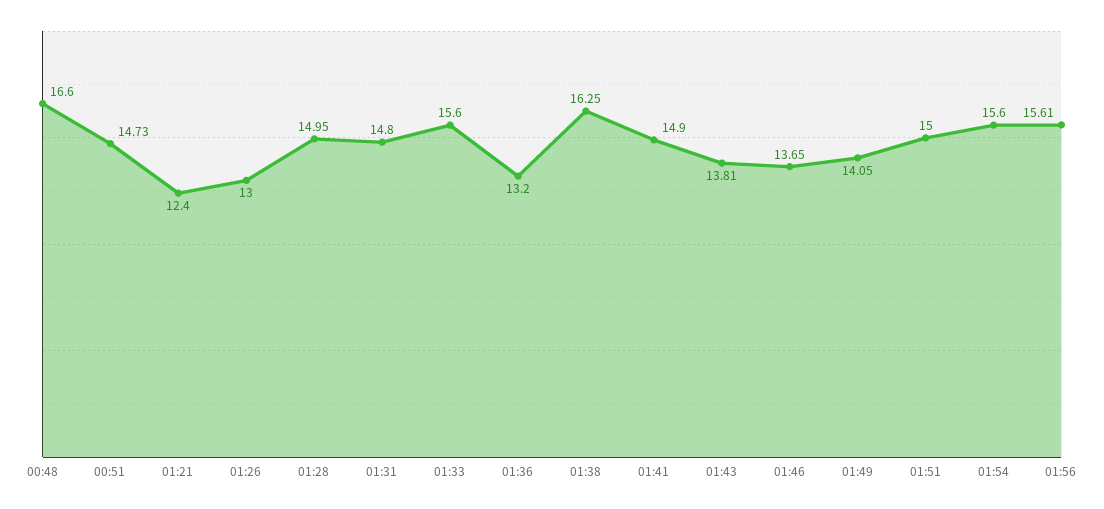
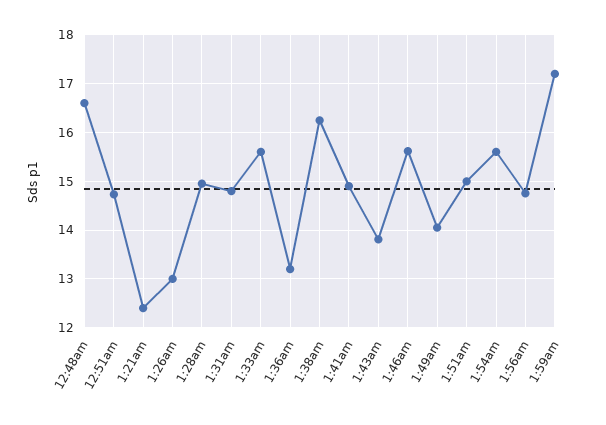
01:46: 13.65 -> 15.6
01:56: 15.61 -> 14.8
1:59am: none -> 17.2

